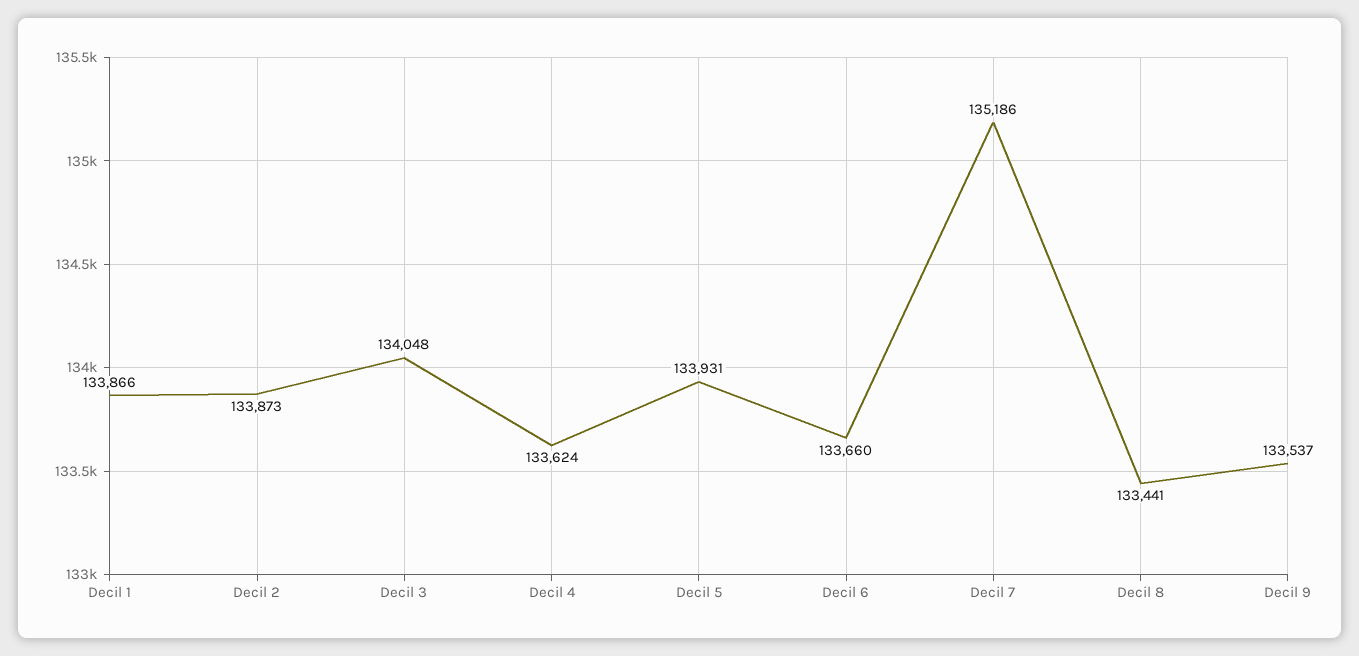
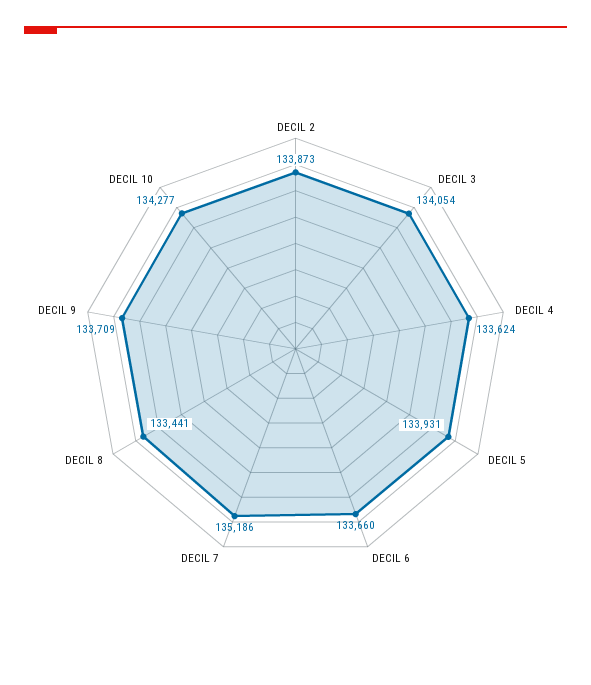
Decil 1: 133866 -> none
Decil 3: 134048 -> 134054
Decil 9: 133537 -> 133709
DECIL 10: none -> 134277

